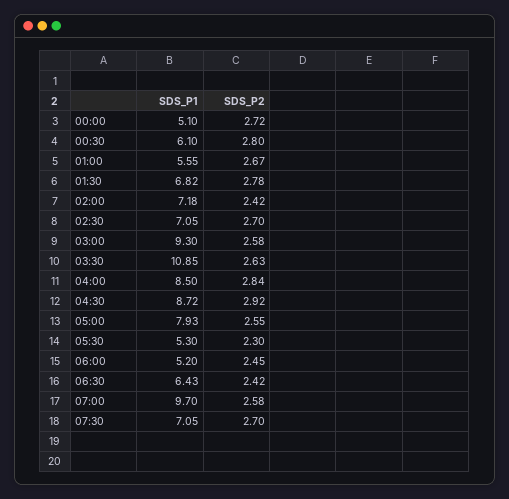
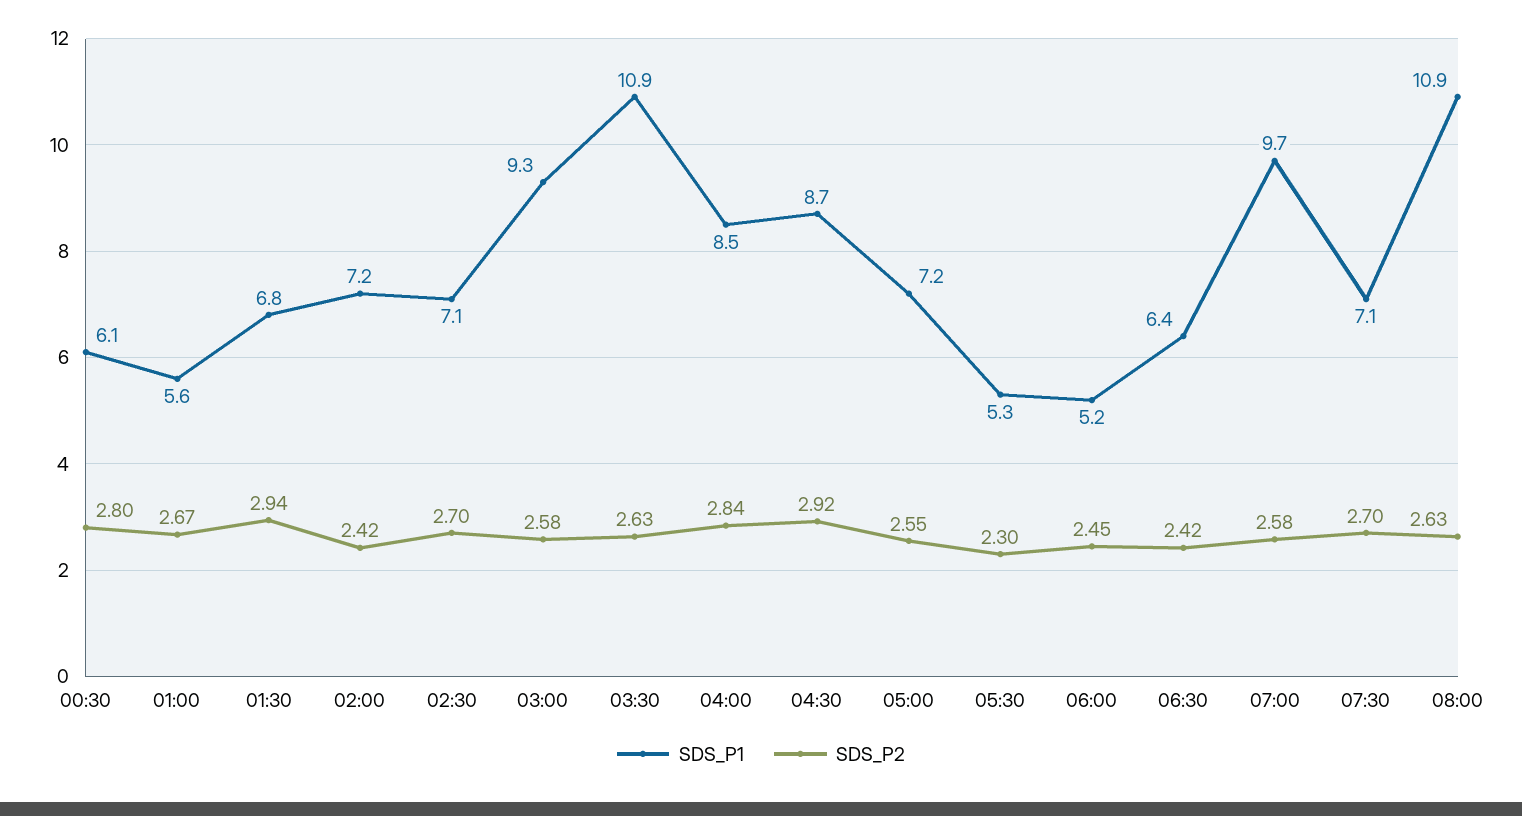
SDS_P1, 00:00: 5.1 -> none
SDS_P2, 00:00: 2.72 -> none
SDS_P2, 01:30: 2.78 -> 2.94
SDS_P1, 05:00: 7.93 -> 7.2
SDS_P1, 08:00: none -> 10.9
SDS_P2, 08:00: none -> 2.63

